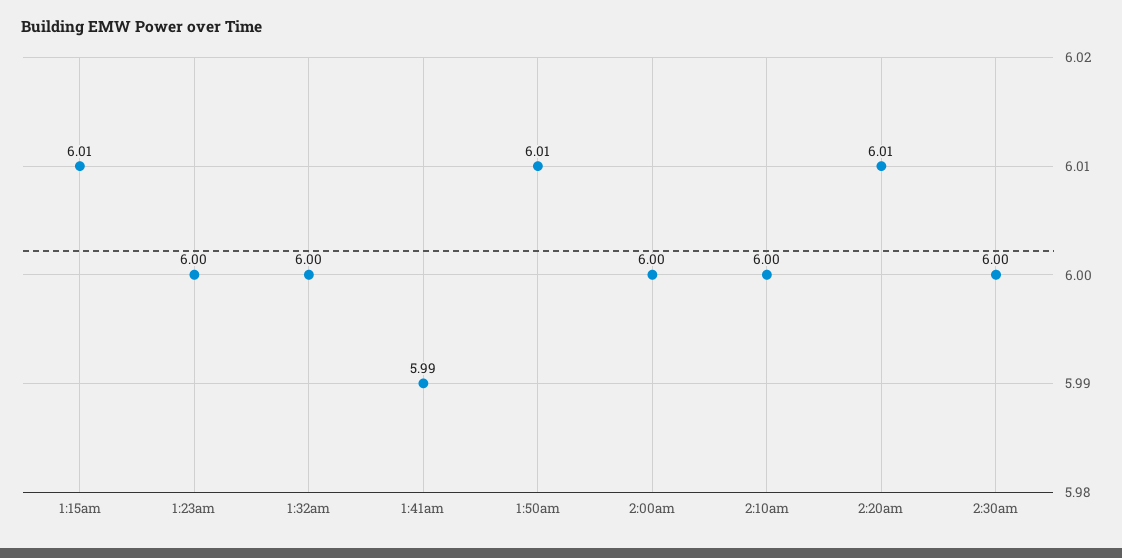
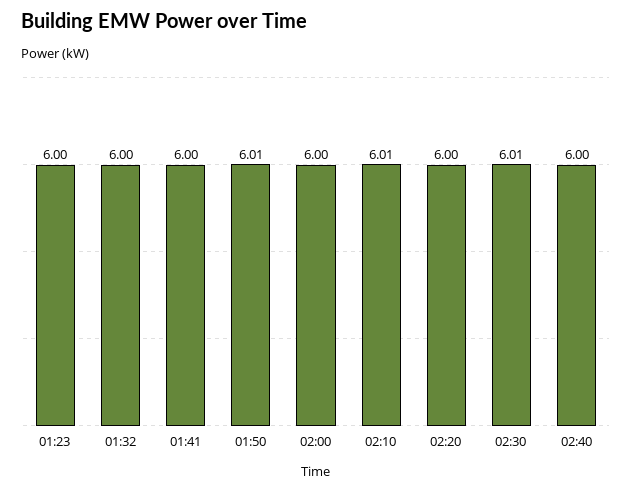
1:15am: 6.01 -> none
1:41am: 5.99 -> 6
2:10am: 6 -> 6.01
2:20am: 6.01 -> 6
2:30am: 6 -> 6.01
02:40: none -> 6

